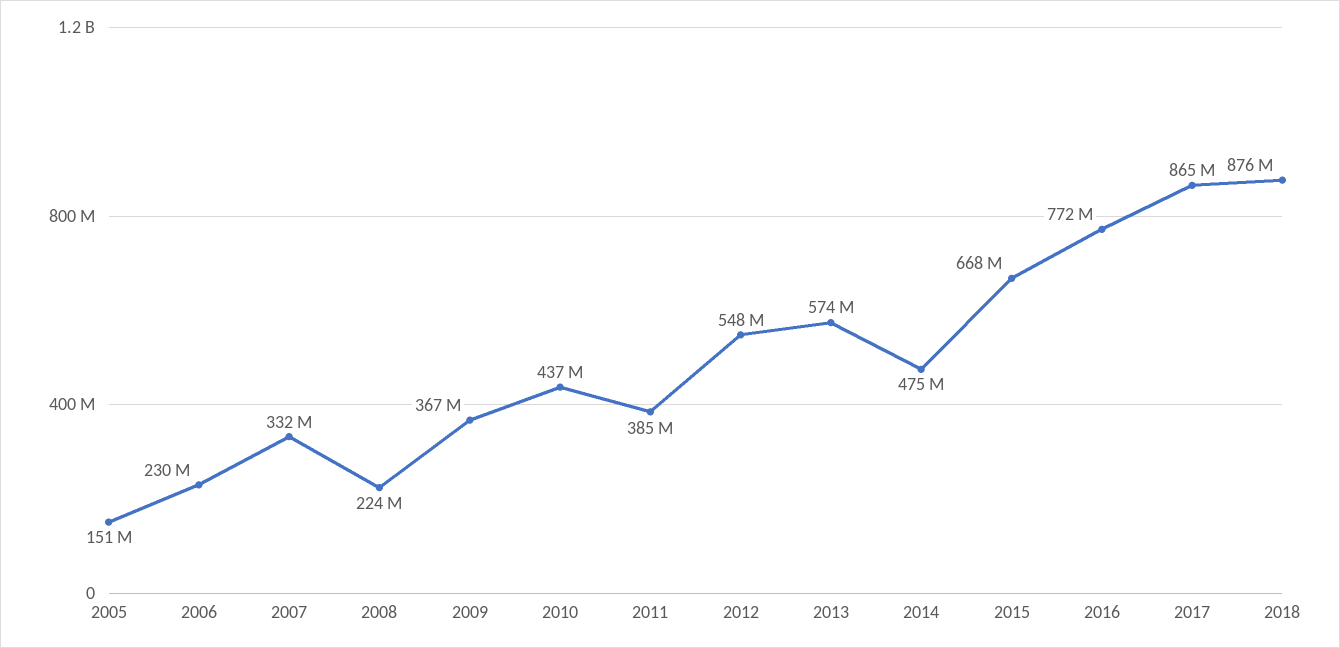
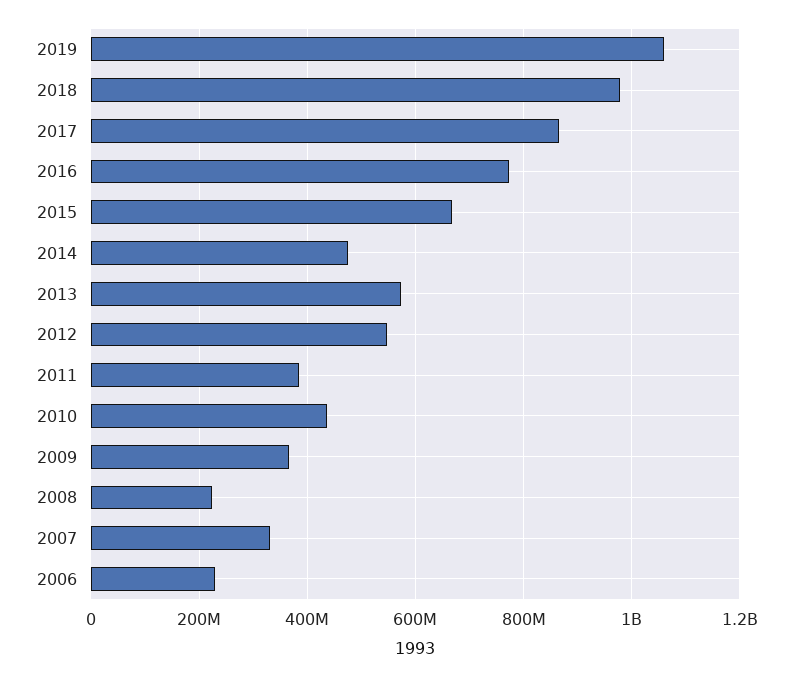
2005: 151000000 -> none
2018: 876000000 -> 980000000
2019: none -> 1060000000

